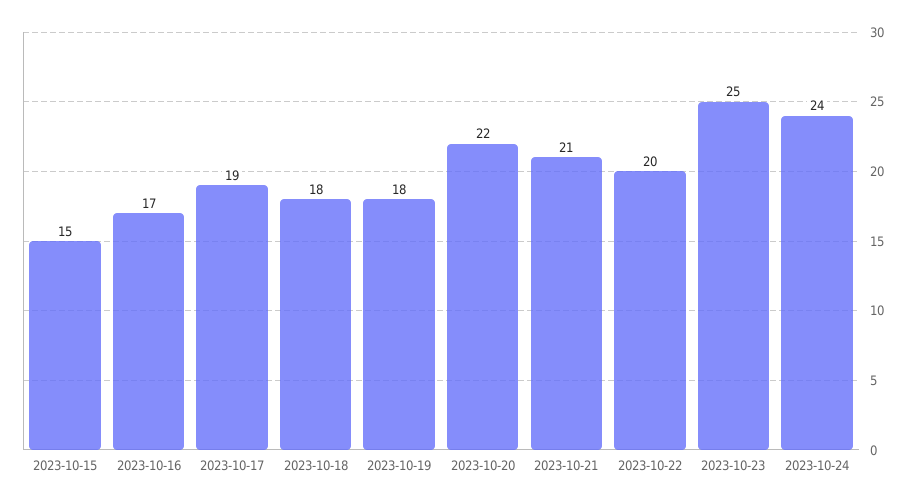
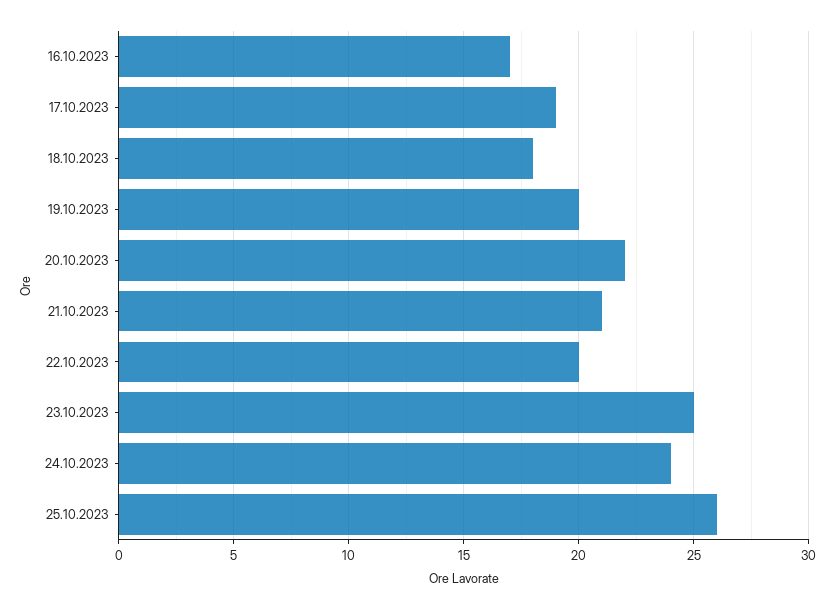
2023-10-15: 15 -> none
2023-10-19: 18 -> 20
25.10.2023: none -> 26

